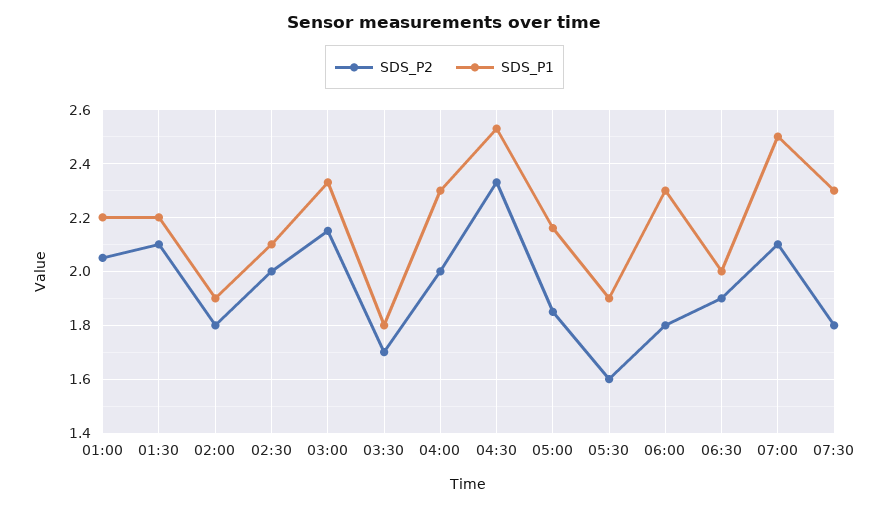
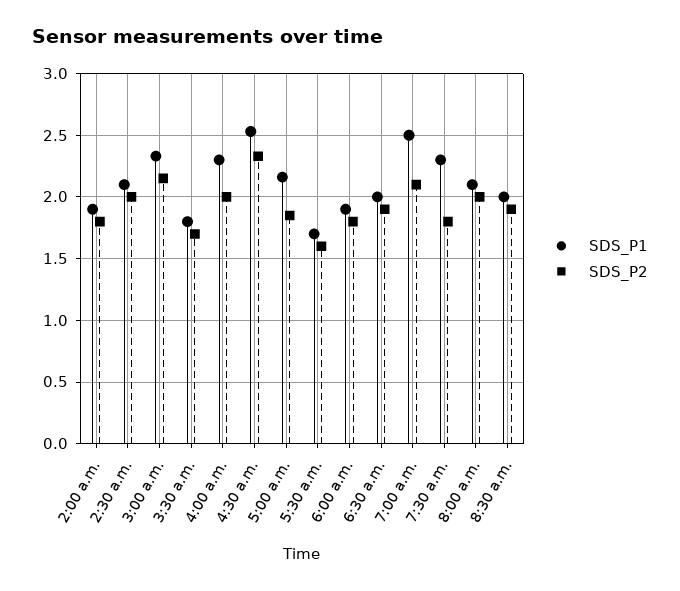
SDS_P2, 01:00: 2.05 -> none
SDS_P1, 01:00: 2.2 -> none
SDS_P2, 01:30: 2.1 -> none
SDS_P1, 01:30: 2.2 -> none
SDS_P1, 05:30: 1.9 -> 1.7
SDS_P1, 06:00: 2.3 -> 1.9
SDS_P1, 8:00 a.m.: none -> 2.1
SDS_P2, 8:00 a.m.: none -> 2
SDS_P1, 8:30 a.m.: none -> 2
SDS_P2, 8:30 a.m.: none -> 1.9

